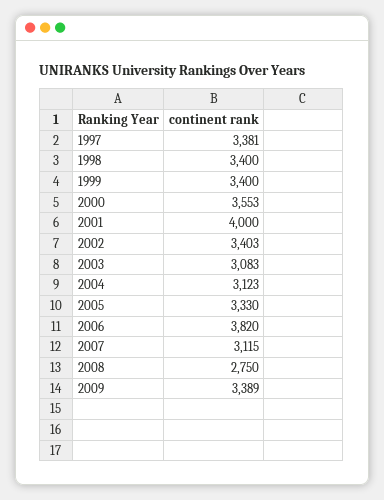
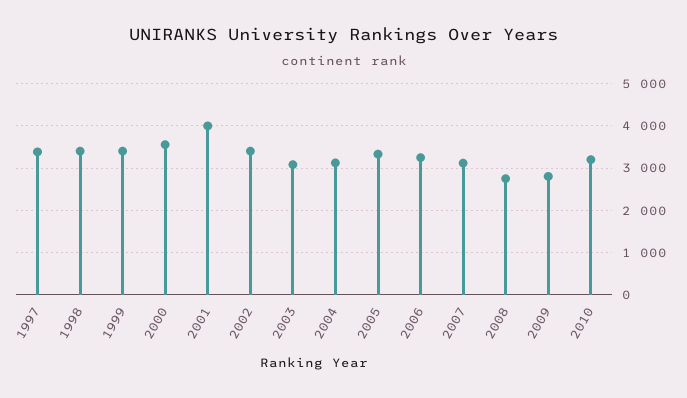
2006: 3820 -> 3200
2009: 3389 -> 2800
2010: none -> 3200

